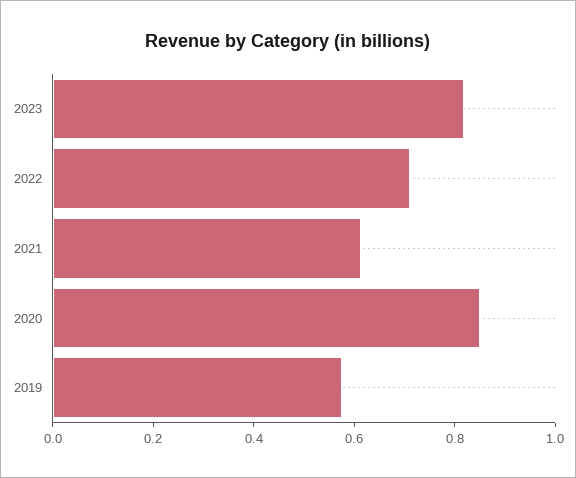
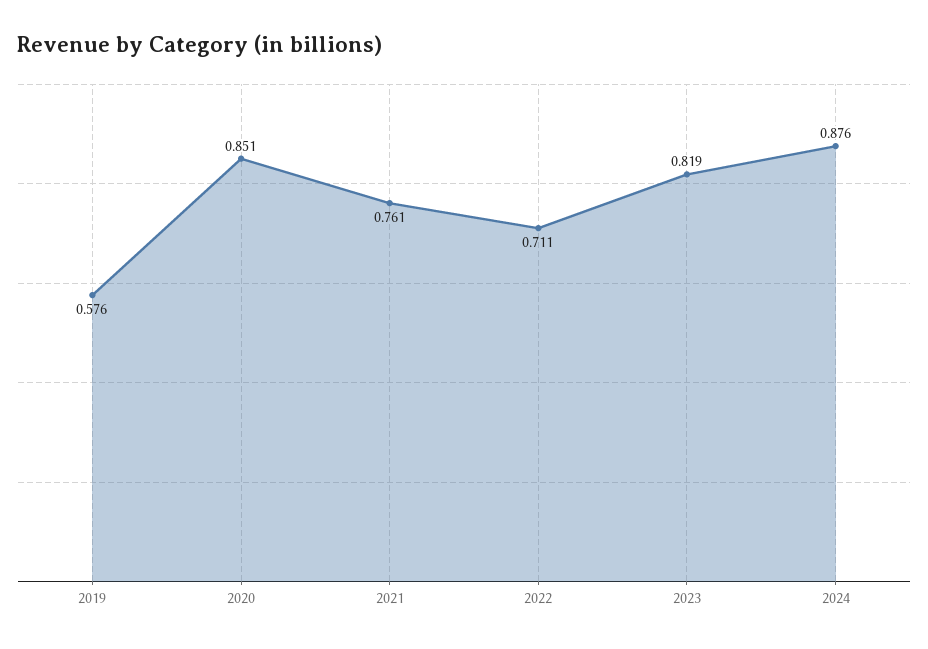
2021: 0.6 -> 0.761
2024: none -> 0.876

